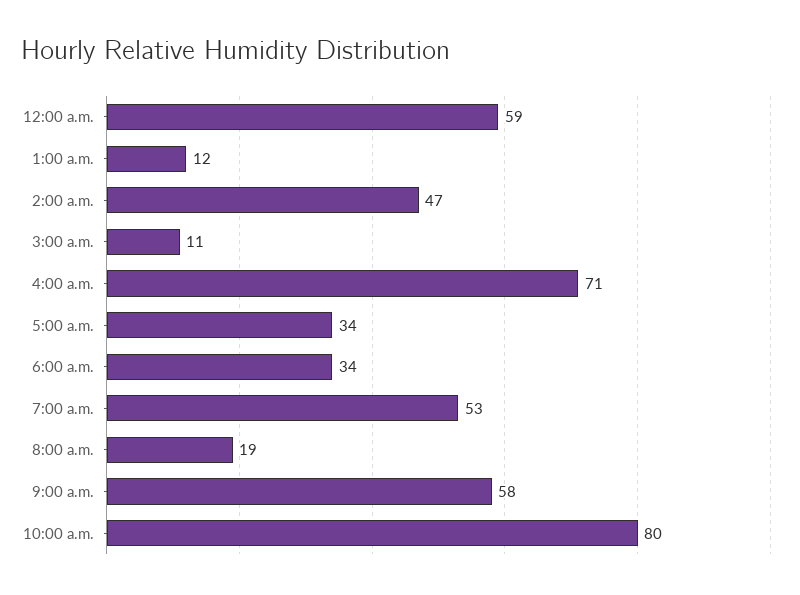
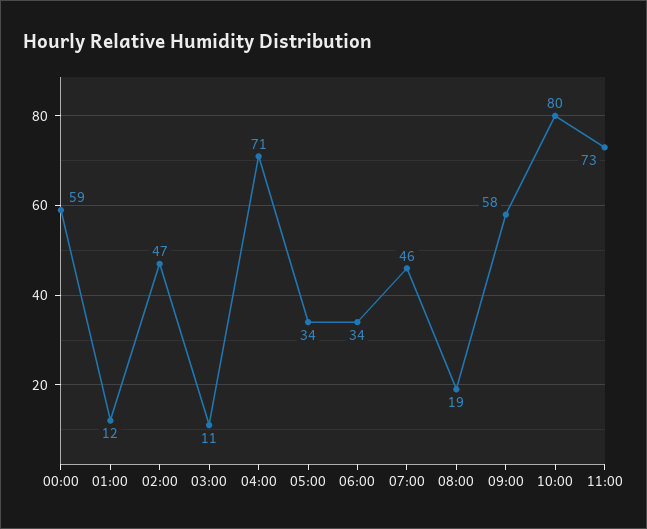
7:00 a.m.: 53 -> 46
11:00: none -> 73

